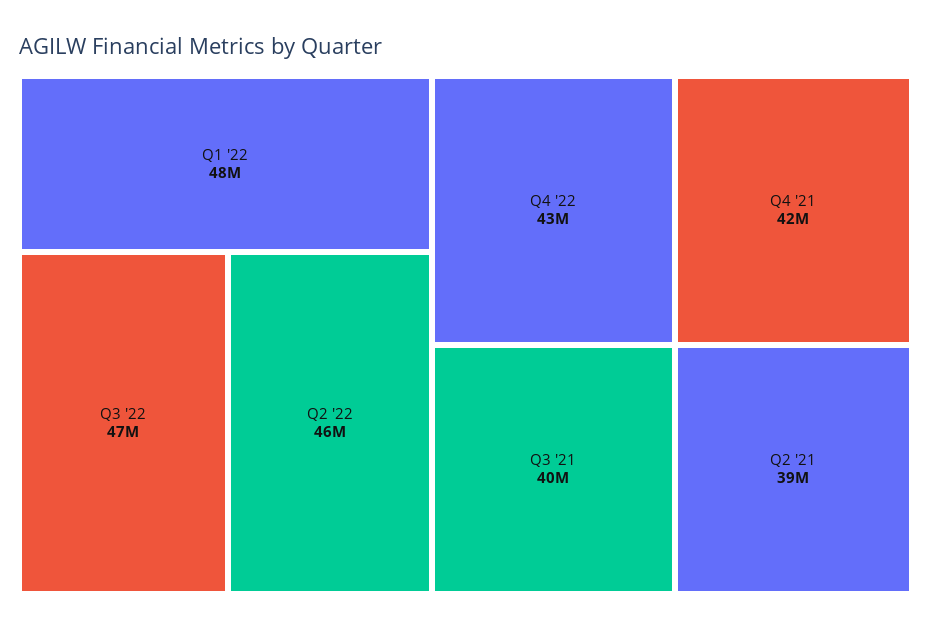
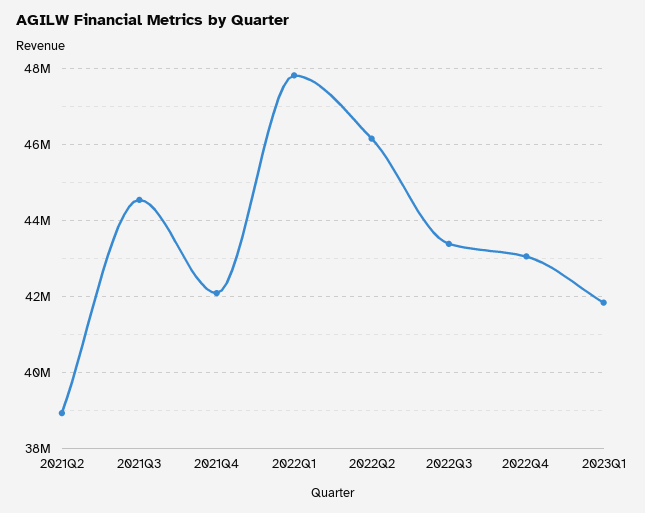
Q3 '22: 47000000 -> 43400000
Q3 '21: 40000000 -> 44600000
2023Q1: none -> 41800000

